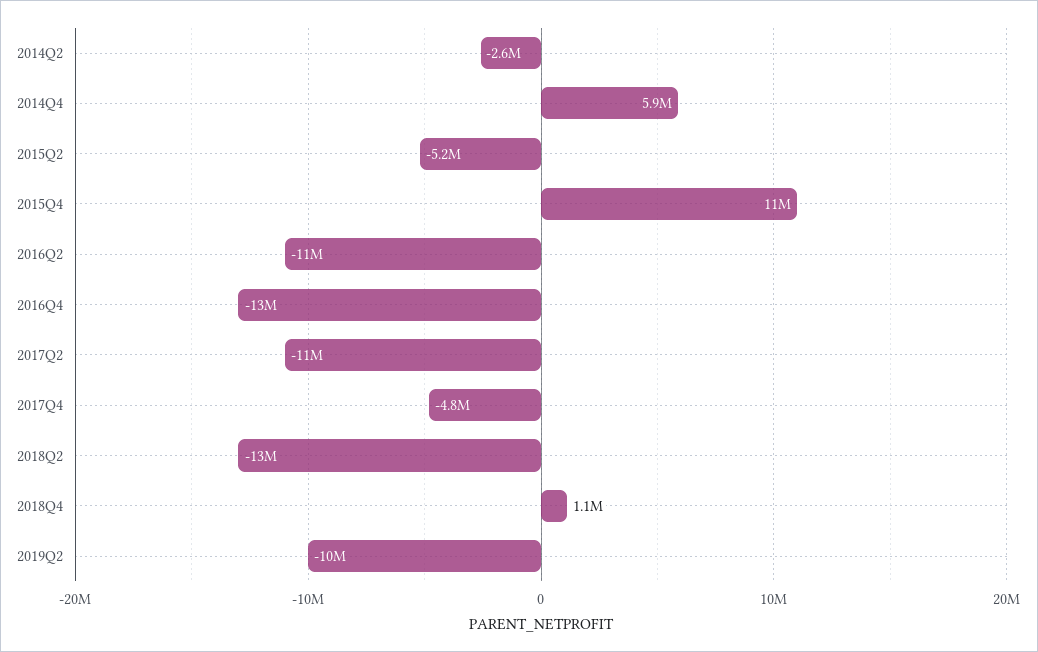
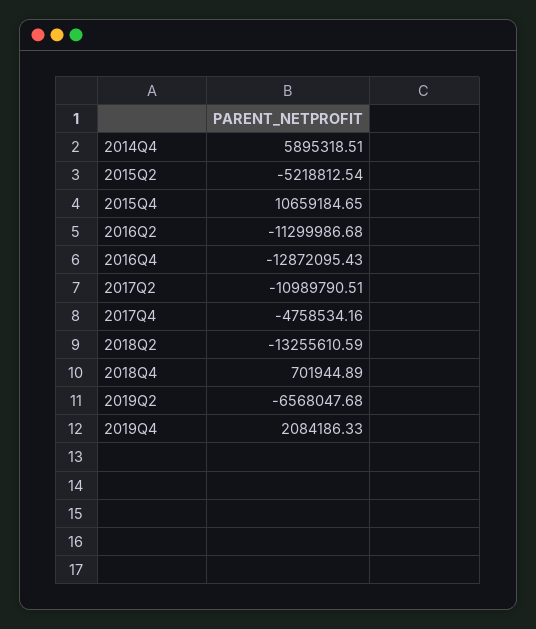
2014Q2: -2600000 -> none
2018Q4: 1100000 -> 701944.89
2019Q2: -10000000 -> -6568047.68
2019Q4: none -> 2084186.33

